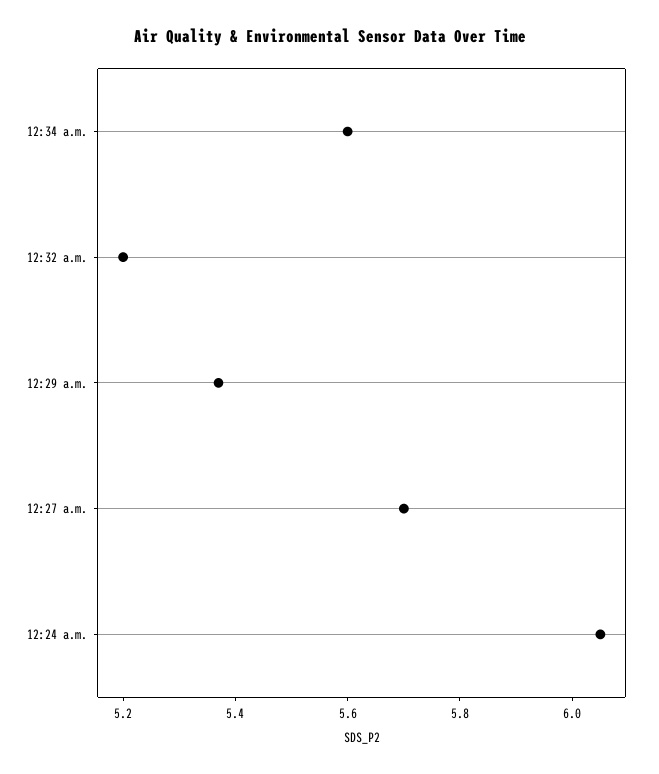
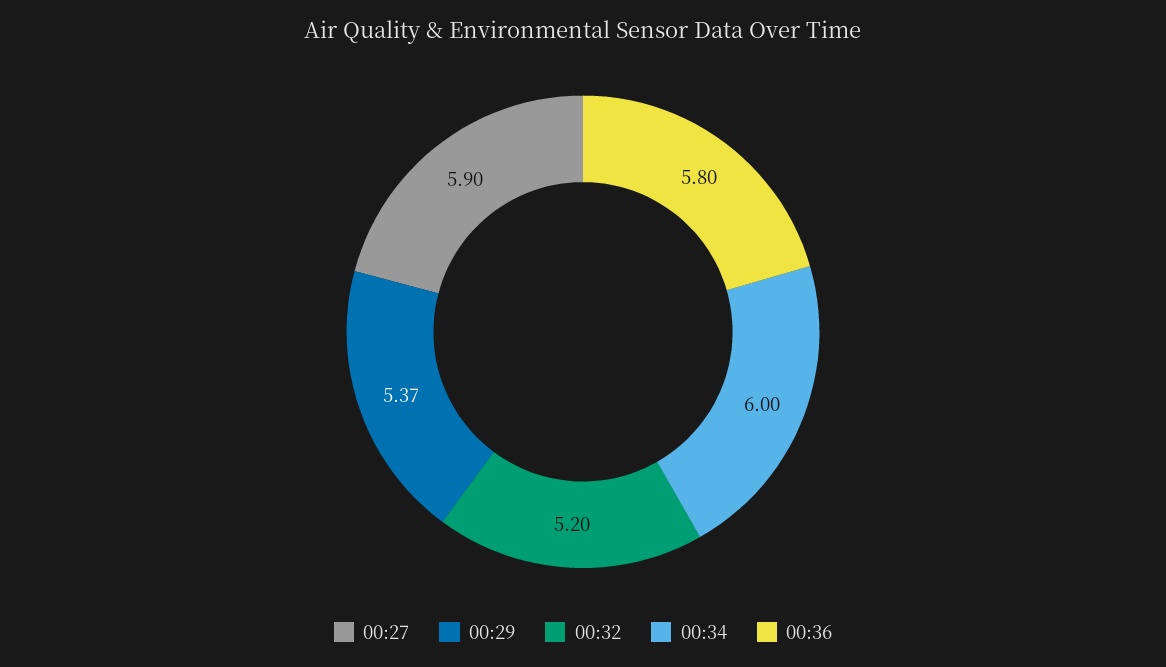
12:34 a.m.: 5.6 -> 6
12:27 a.m.: 5.7 -> 5.9
12:24 a.m.: 6.05 -> none
00:36: none -> 5.8

